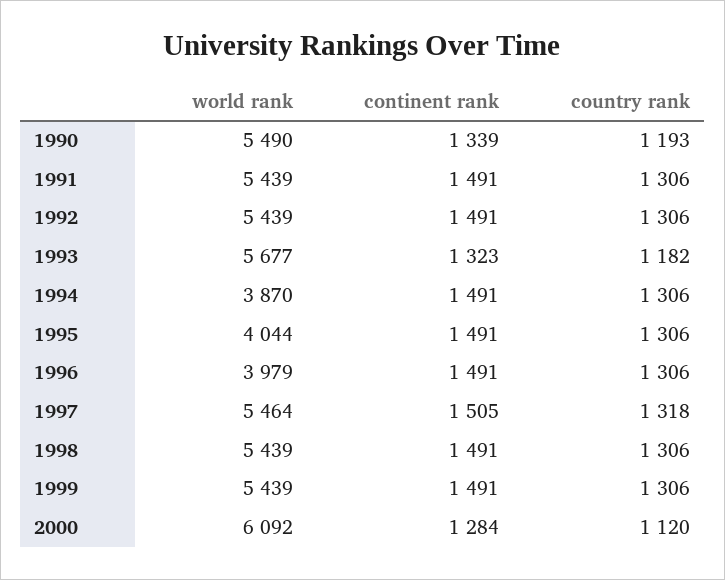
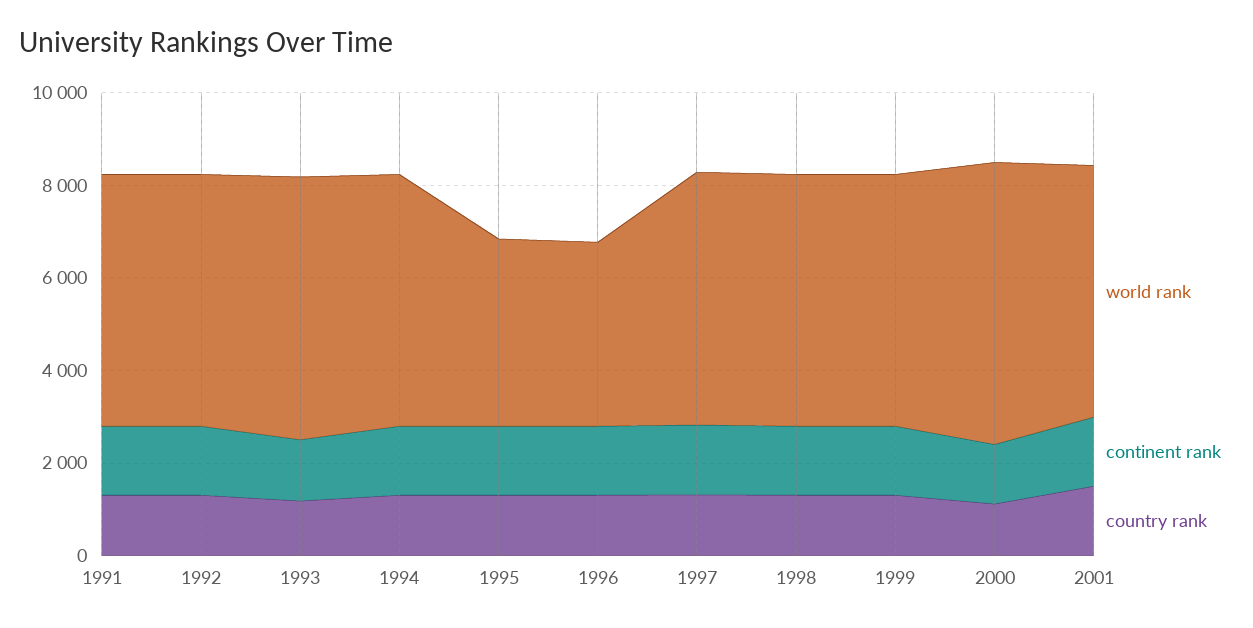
world rank, 1990: 5490 -> none
continent rank, 1990: 1339 -> none
country rank, 1990: 1193 -> none
world rank, 1994: 3870 -> 5500
world rank, 2001: none -> 5500
continent rank, 2001: none -> 1500
country rank, 2001: none -> 1500

